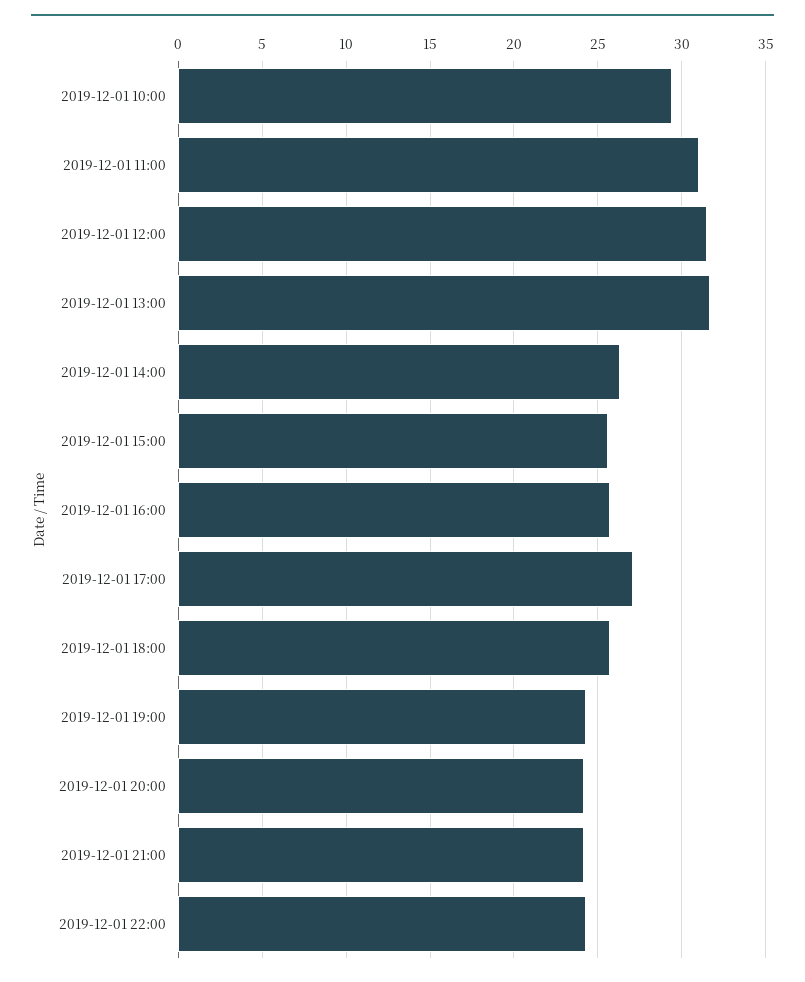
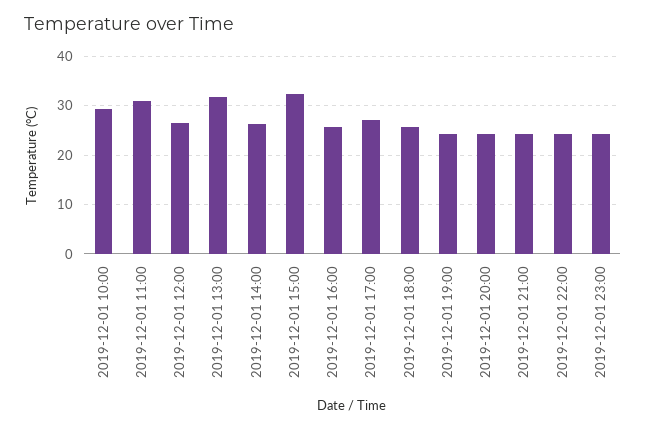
2019-12-01 12:00: 31.5 -> 26
2019-12-01 15:00: 25.5 -> 32
2019-12-01 23:00: none -> 24

